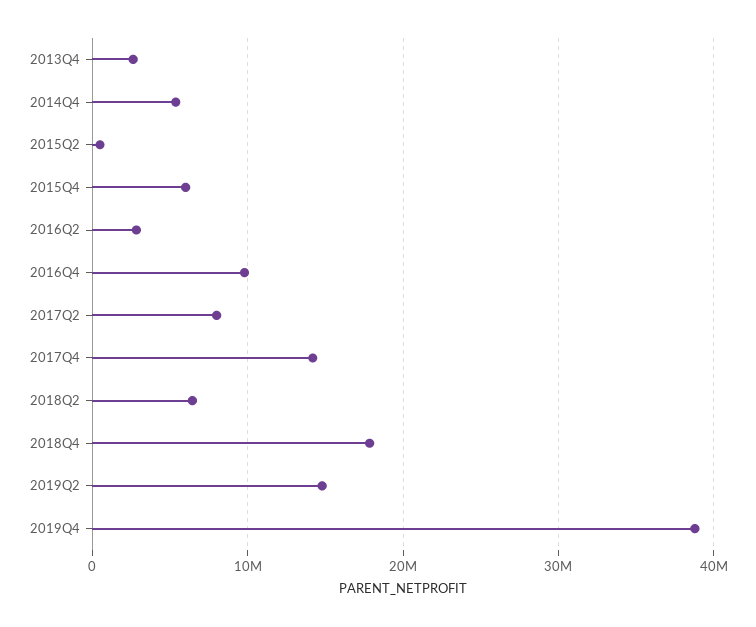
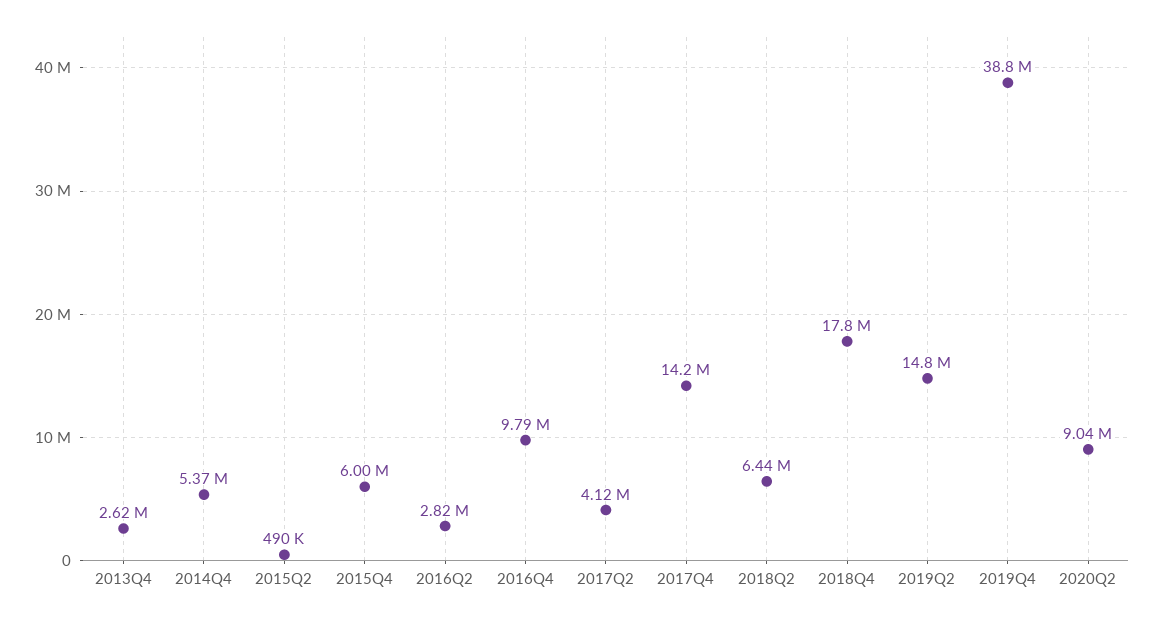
2017Q2: 8000000 -> 4120000
2020Q2: none -> 9040000

